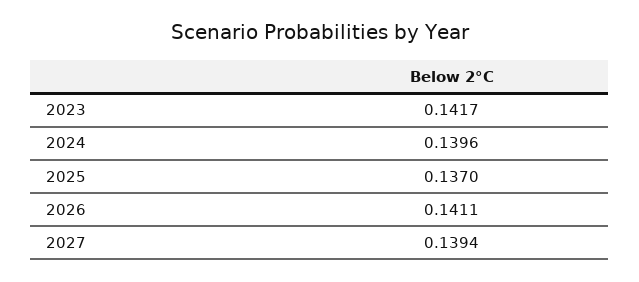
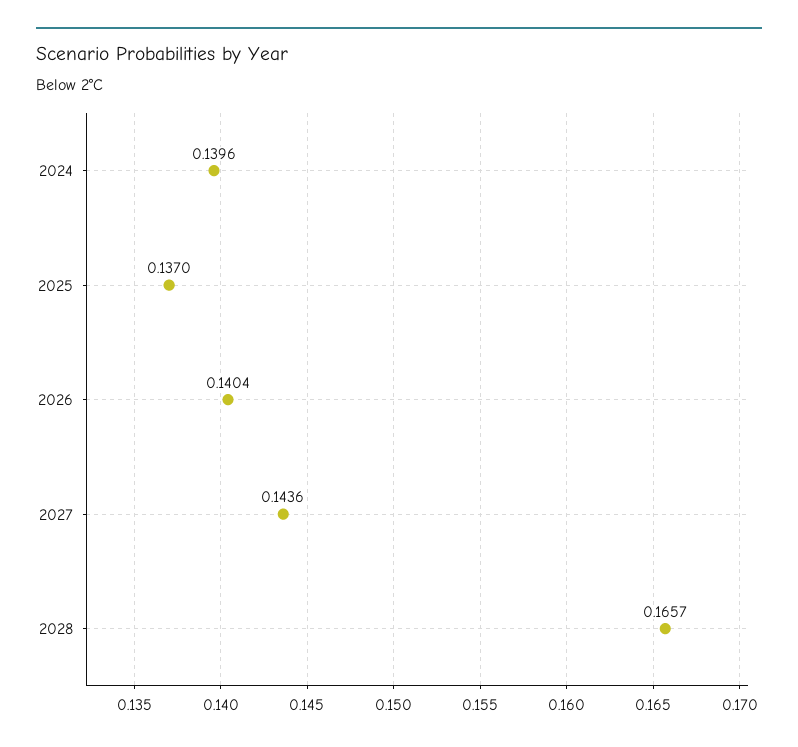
2023: 0.1417 -> none
2026: 0.1411 -> 0.1404
2027: 0.1394 -> 0.1436
2028: none -> 0.1657

